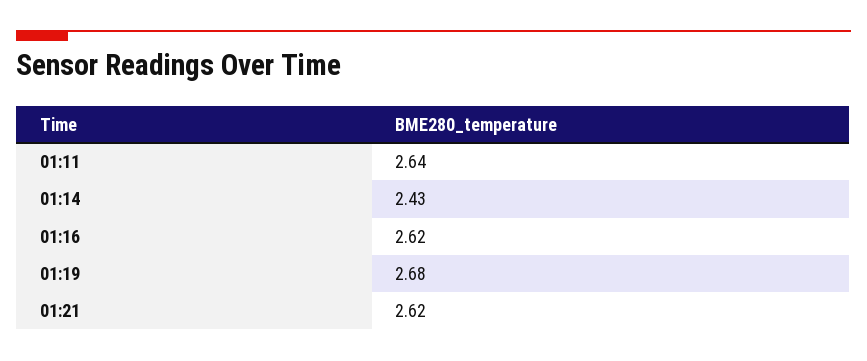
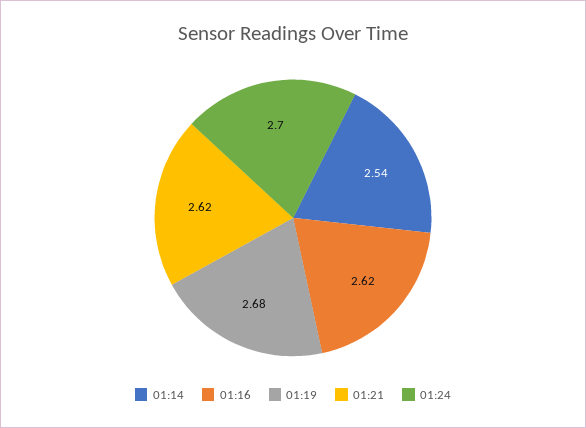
01:11: 2.64 -> none
01:14: 2.43 -> 2.54
01:24: none -> 2.7

